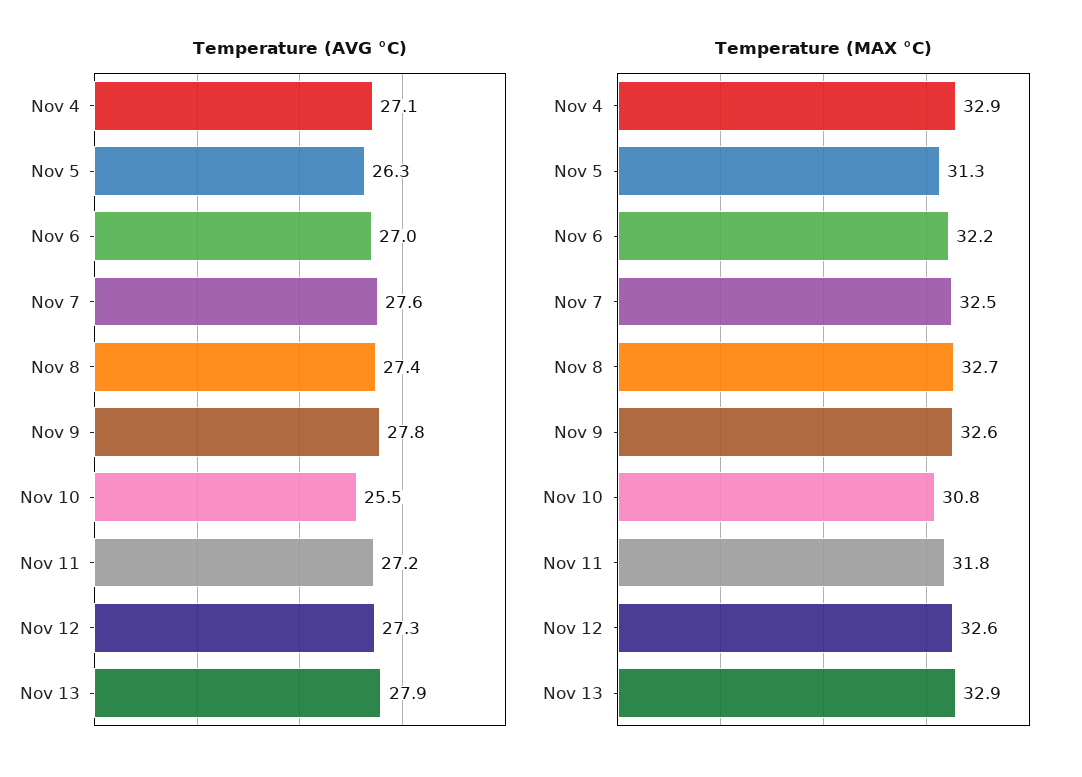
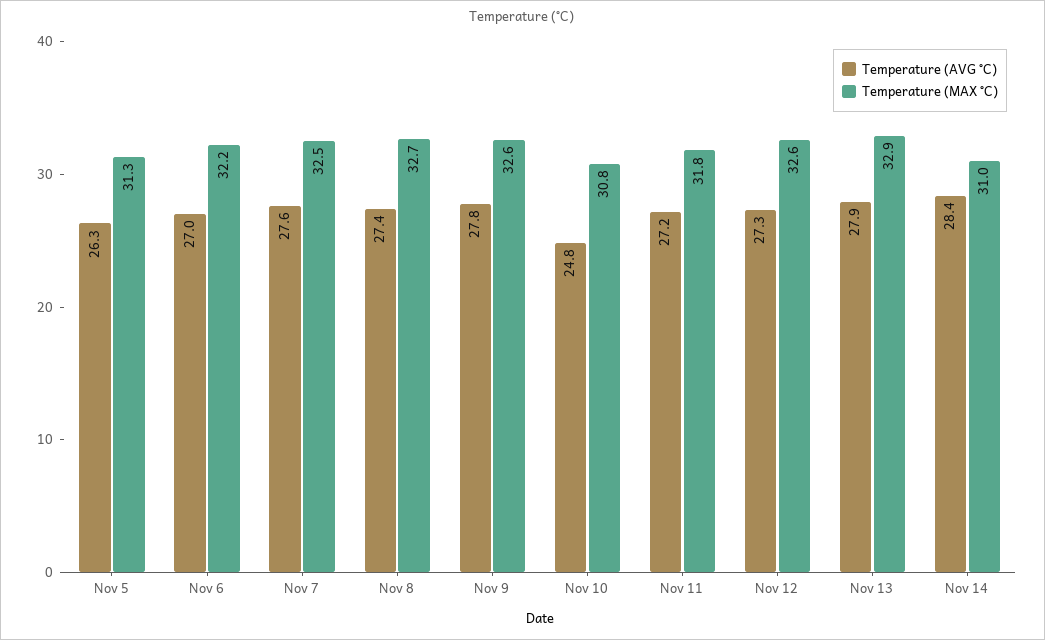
Temperature (AVG °C), Nov 4: 27.1 -> none
Temperature (AVG °C), Nov 10: 25.5 -> 24.8
Temperature (MAX °C), Nov 4: 32.9 -> none
Temperature (AVG °C), Nov 14: none -> 28.4
Temperature (MAX °C), Nov 14: none -> 31

